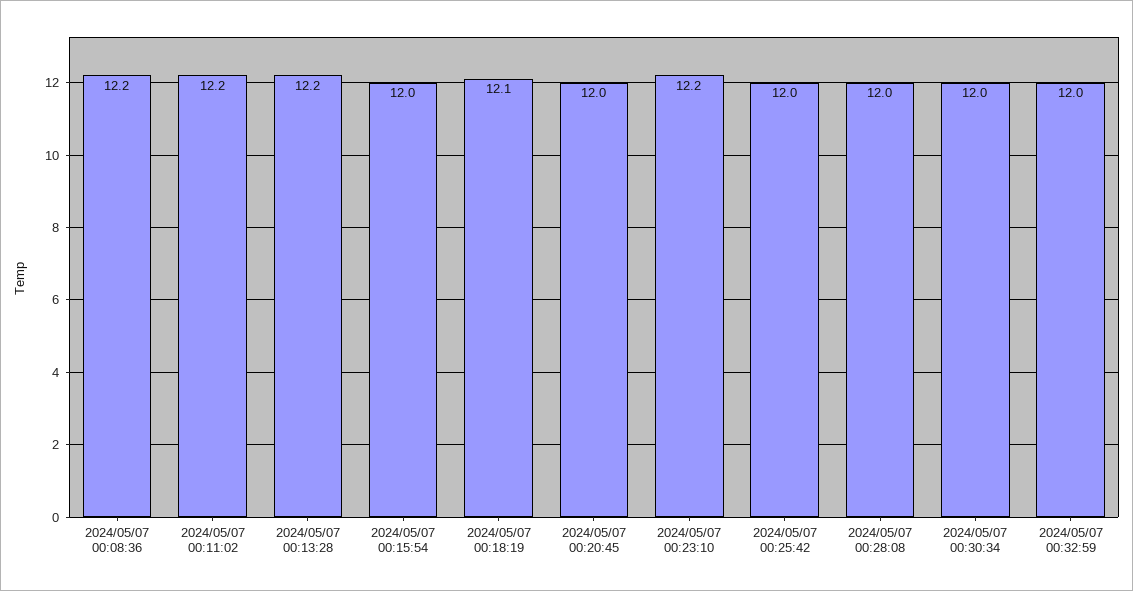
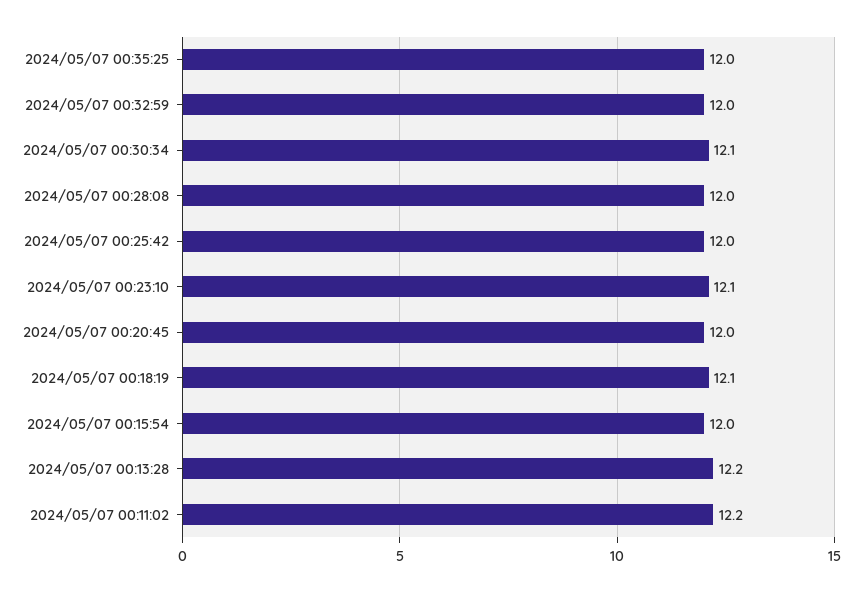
2024/05/07 00:08:36: 12.2 -> none
2024/05/07 00:23:10: 12.2 -> 12.1
2024/05/07 00:30:34: 12 -> 12.1
2024/05/07 00:35:25: none -> 12

